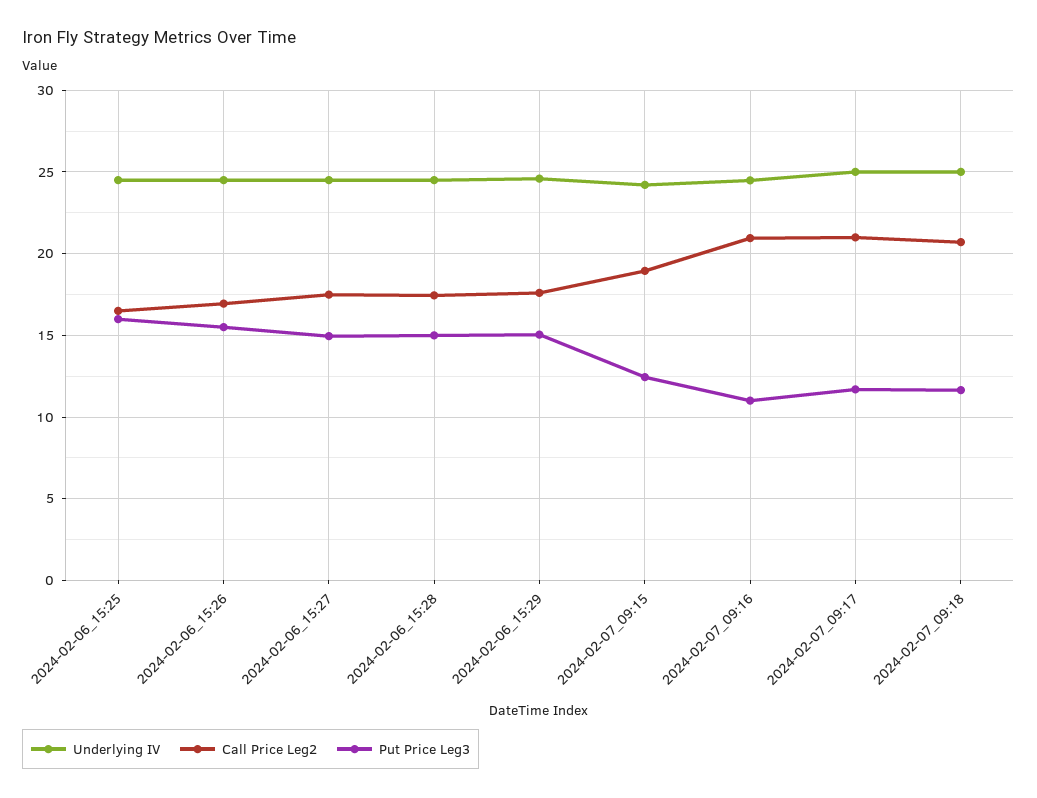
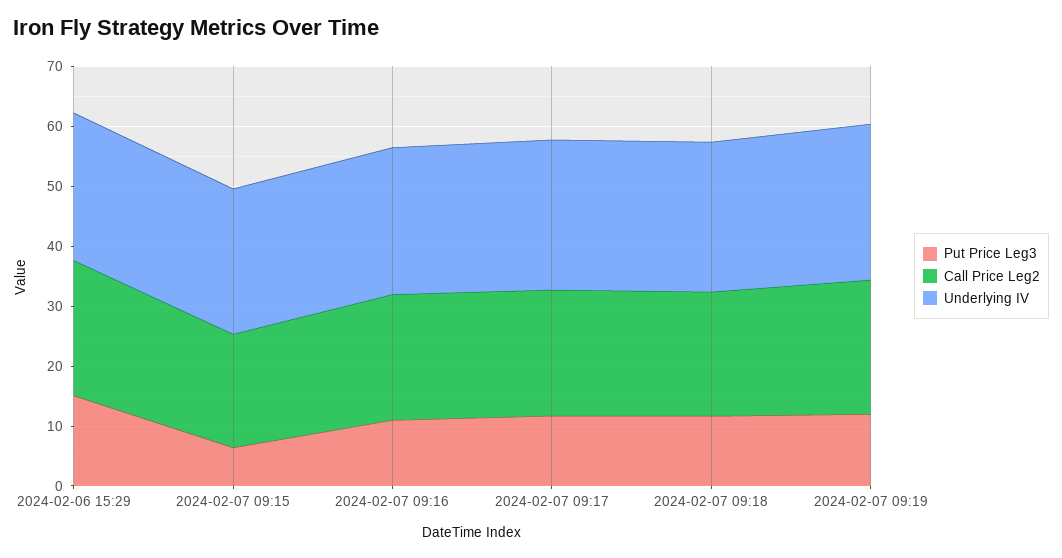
Underlying IV, 2024-02-06_15:25: 24.5 -> none
Call Price Leg2, 2024-02-06_15:25: 16.5 -> none
Put Price Leg3, 2024-02-06_15:25: 16 -> none
Underlying IV, 2024-02-06_15:26: 24.5 -> none
Call Price Leg2, 2024-02-06_15:26: 17 -> none
Put Price Leg3, 2024-02-06_15:26: 15.5 -> none
Underlying IV, 2024-02-06_15:27: 24.5 -> none
Call Price Leg2, 2024-02-06_15:27: 17.5 -> none
Put Price Leg3, 2024-02-06_15:27: 15 -> none
Underlying IV, 2024-02-06_15:28: 24.5 -> none
Call Price Leg2, 2024-02-06_15:28: 17.5 -> none
Put Price Leg3, 2024-02-06_15:28: 15 -> none
Call Price Leg2, 2024-02-06_15:29: 17.5 -> 22
Put Price Leg3, 2024-02-07_09:15: 12.5 -> 6
Put Price Leg3, 2024-02-07 09:19: none -> 12
Call Price Leg2, 2024-02-07 09:19: none -> 22
Underlying IV, 2024-02-07 09:19: none -> 26

